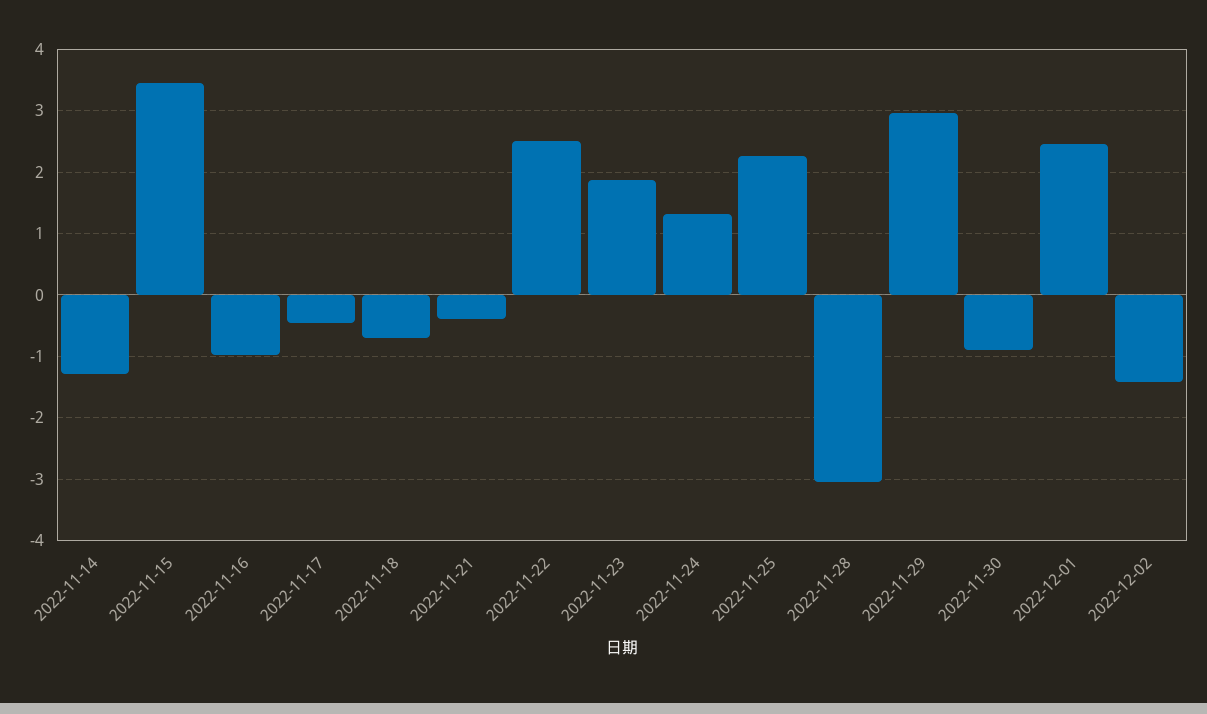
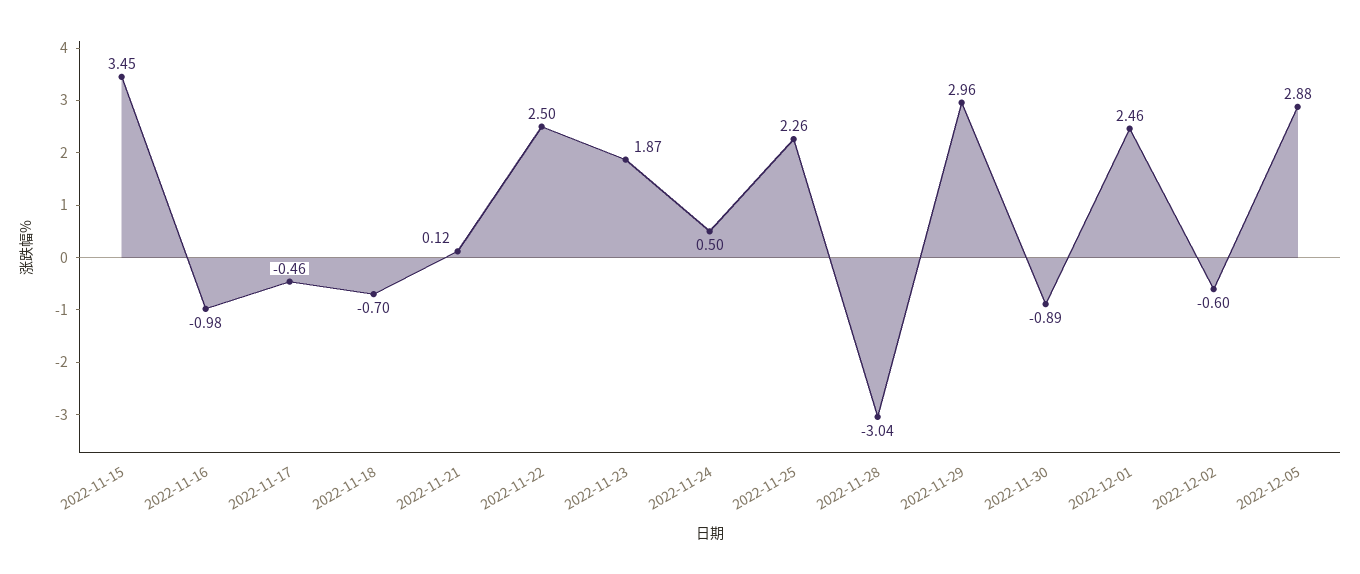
2022-11-14: -1.3 -> none
2022-11-21: -0.4 -> 0.12
2022-11-24: 1.3 -> 0.5
2022-12-02: -1.4 -> -0.6
2022-12-05: none -> 2.88

